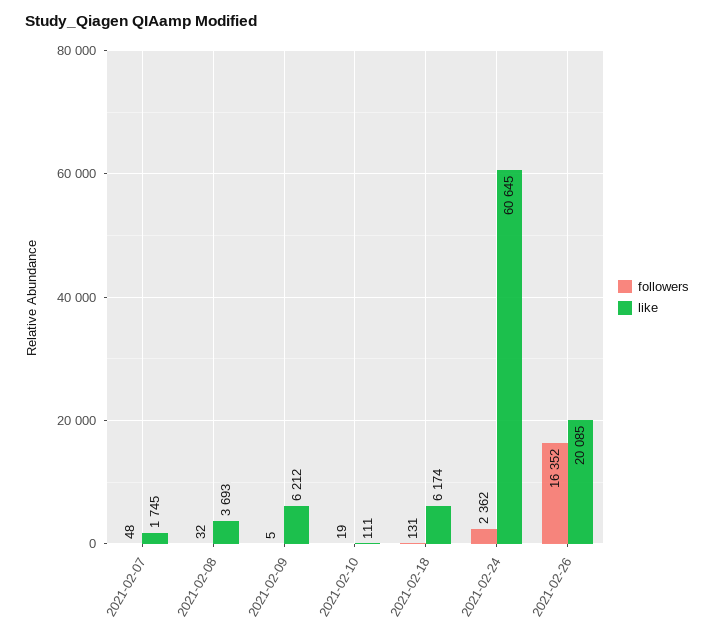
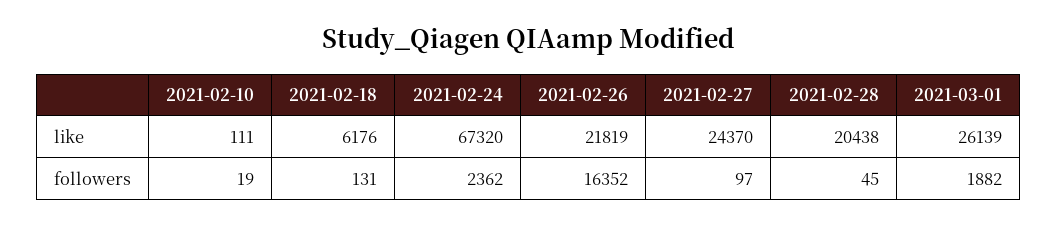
followers, 2021-02-07: 48 -> none
like, 2021-02-07: 1745 -> none
followers, 2021-02-08: 32 -> none
like, 2021-02-08: 3693 -> none
followers, 2021-02-09: 5 -> none
like, 2021-02-09: 6212 -> none
like, 2021-02-18: 6174 -> 6176
like, 2021-02-24: 60645 -> 67320
like, 2021-02-26: 20085 -> 21819
like, 2021-02-27: none -> 24370
like, 2021-02-28: none -> 20438
like, 2021-03-01: none -> 26139
followers, 2021-02-27: none -> 97
followers, 2021-02-28: none -> 45
followers, 2021-03-01: none -> 1882

